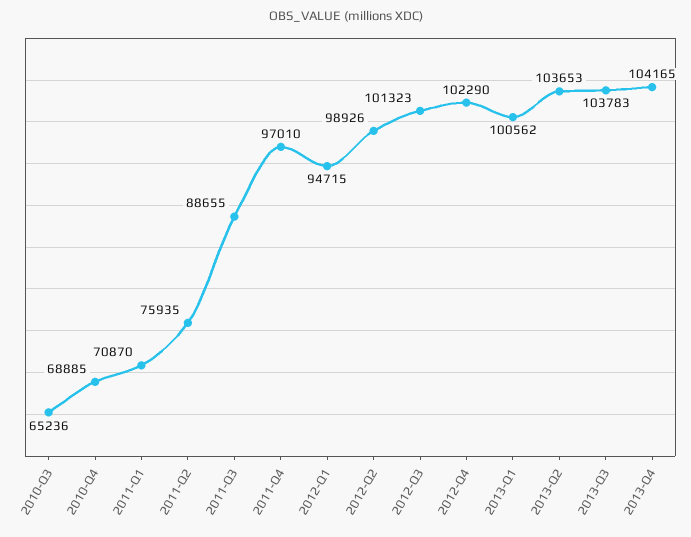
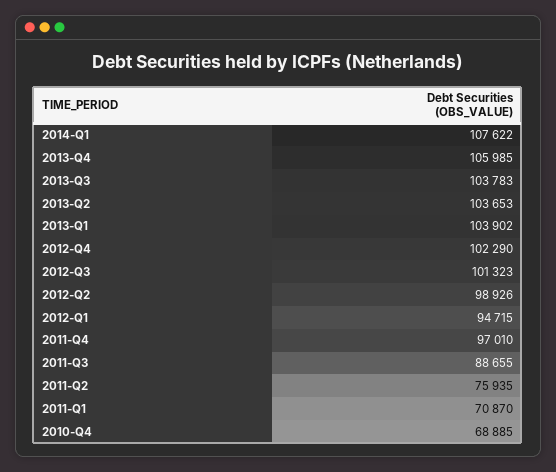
2010-Q3: 65236 -> none
2013-Q1: 100562 -> 103902
2013-Q4: 104165 -> 105985
2014-Q1: none -> 107622

